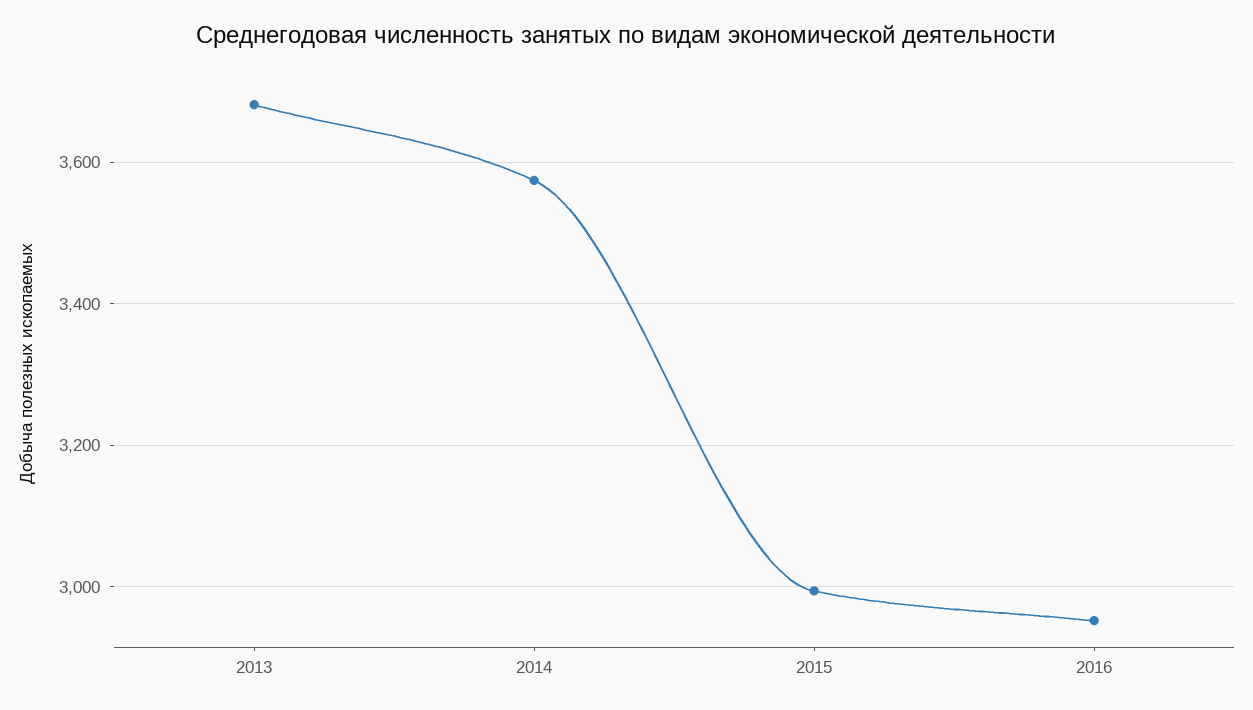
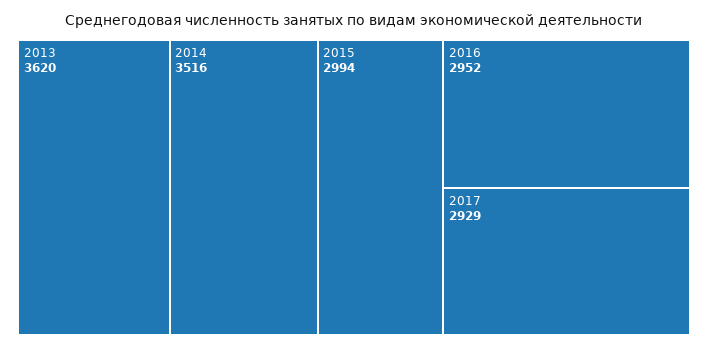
2013: 3680 -> 3620
2014: 3580 -> 3516
2017: none -> 2929

